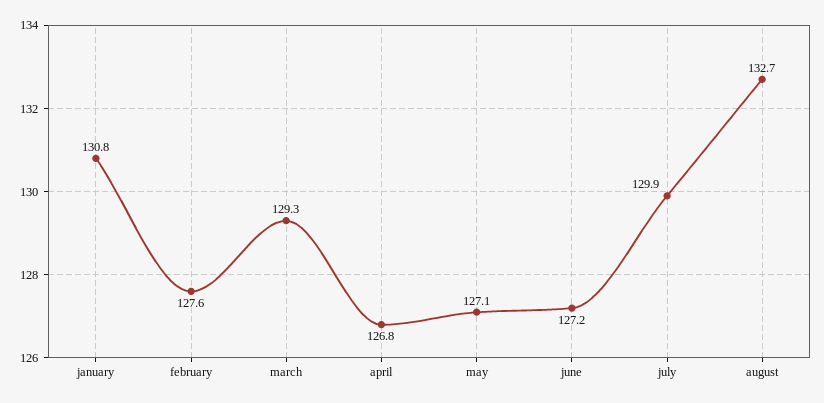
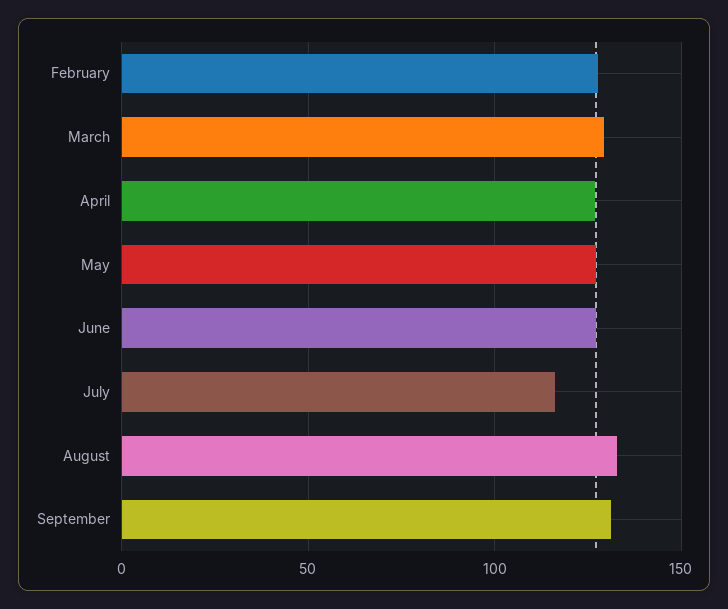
january: 130.8 -> none
july: 129.9 -> 115
September: none -> 130

